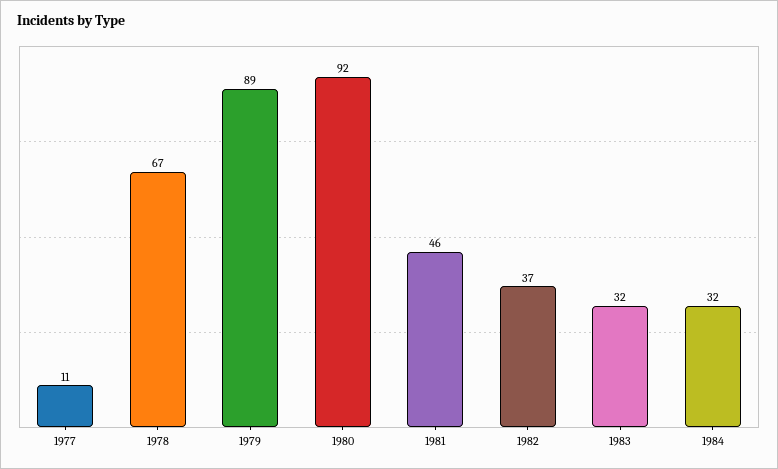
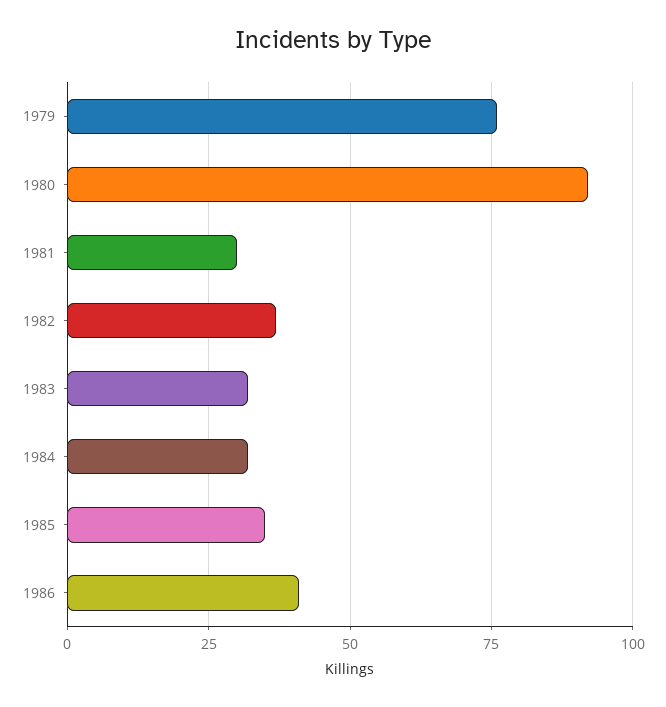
1977: 11 -> none
1978: 67 -> none
1979: 89 -> 75
1981: 46 -> 30
1985: none -> 35
1986: none -> 40

